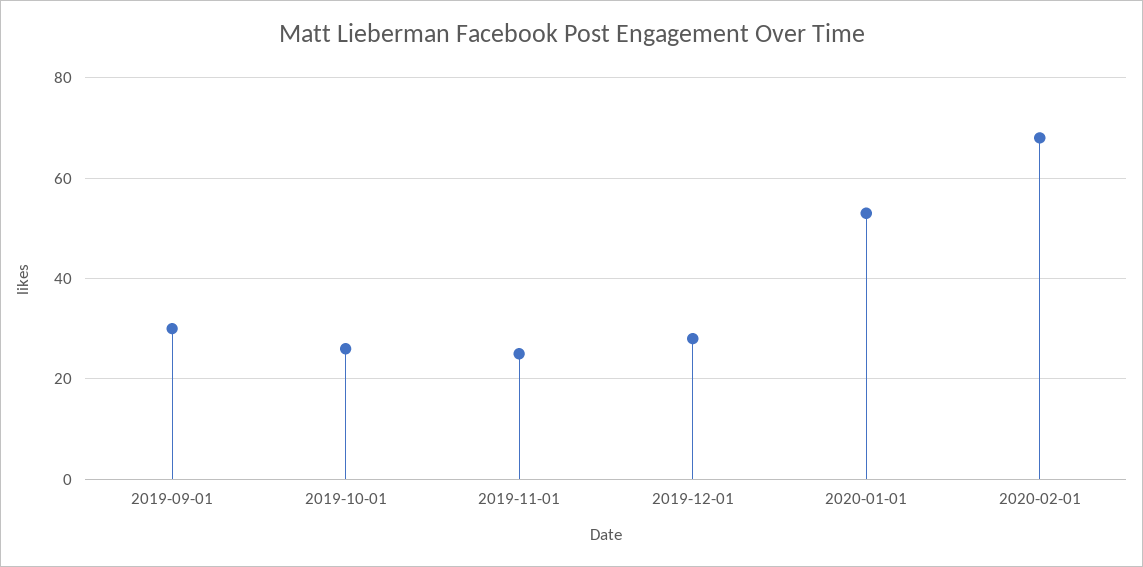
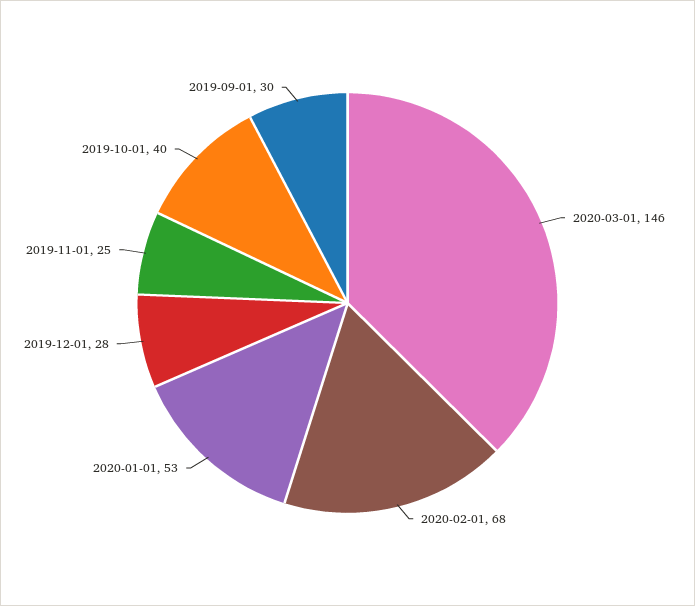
2019-10-01: 25 -> 40
2020-03-01: none -> 146

